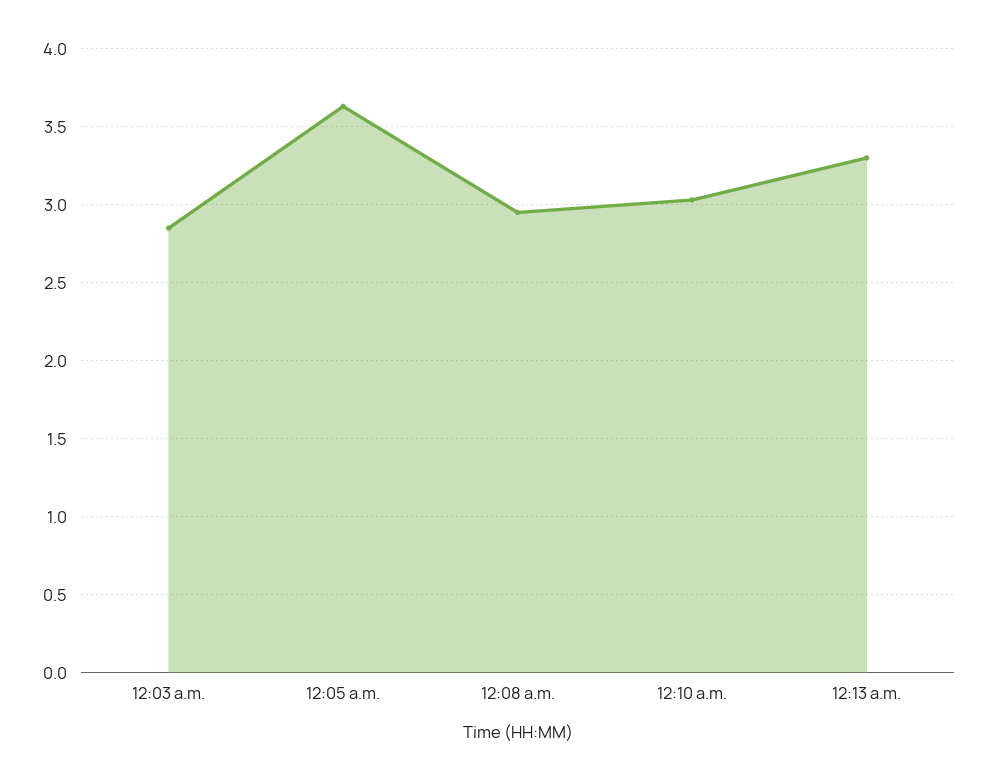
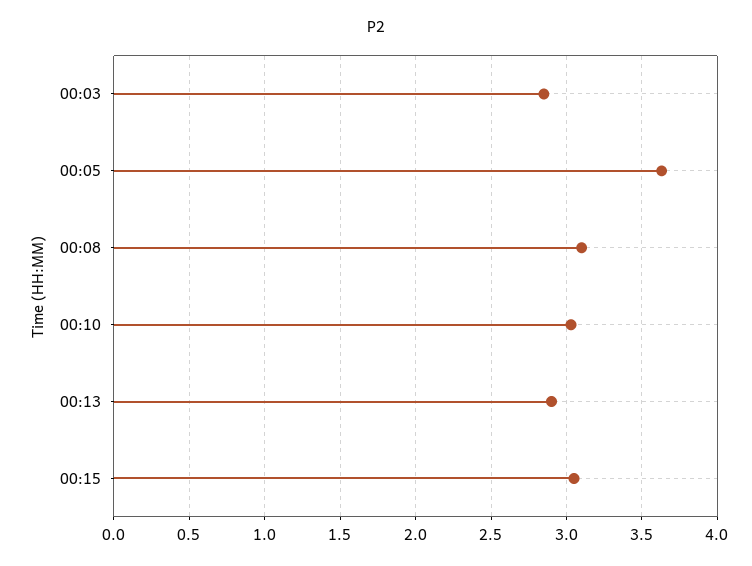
12:08 a.m.: 2.95 -> 3.1
12:13 a.m.: 3.3 -> 2.9
00:15: none -> 3.05

